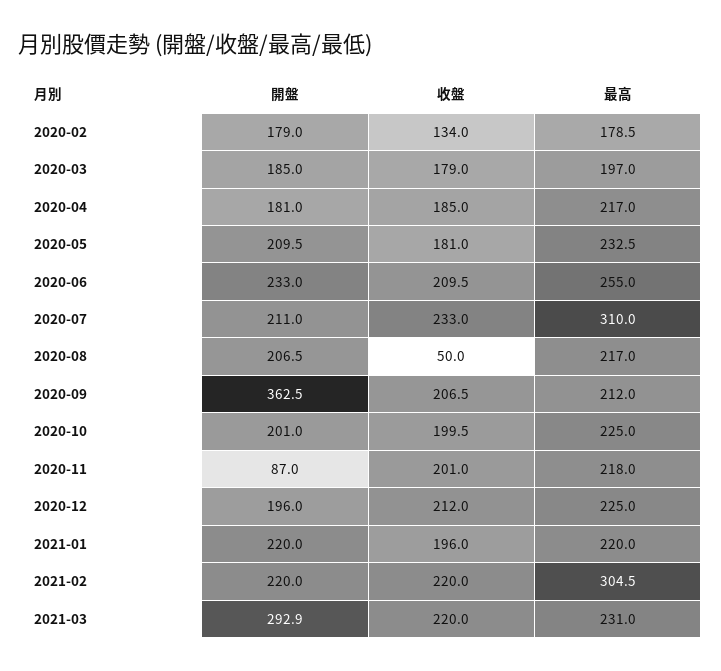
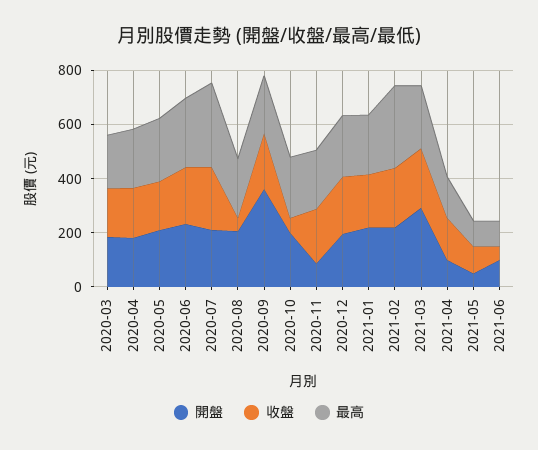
開盤, 2020-02: 179 -> none
收盤, 2020-02: 134 -> none
最高, 2020-02: 178.5 -> none
收盤, 2020-10: 199.5 -> 50
開盤, 2021-04: none -> 100
收盤, 2021-04: none -> 150
最高, 2021-04: none -> 150
開盤, 2021-05: none -> 50
收盤, 2021-05: none -> 100
最高, 2021-05: none -> 100
開盤, 2021-06: none -> 100
收盤, 2021-06: none -> 50
最高, 2021-06: none -> 100

